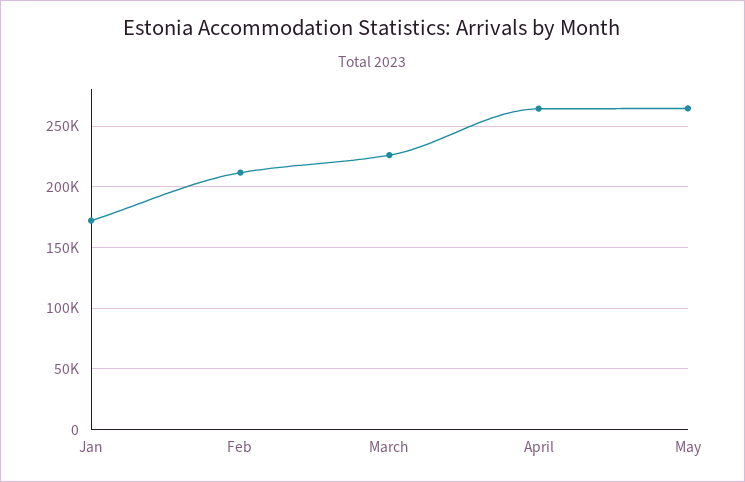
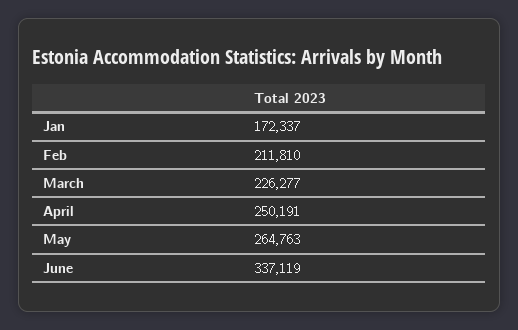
April: 265000 -> 250191
June: none -> 337119

